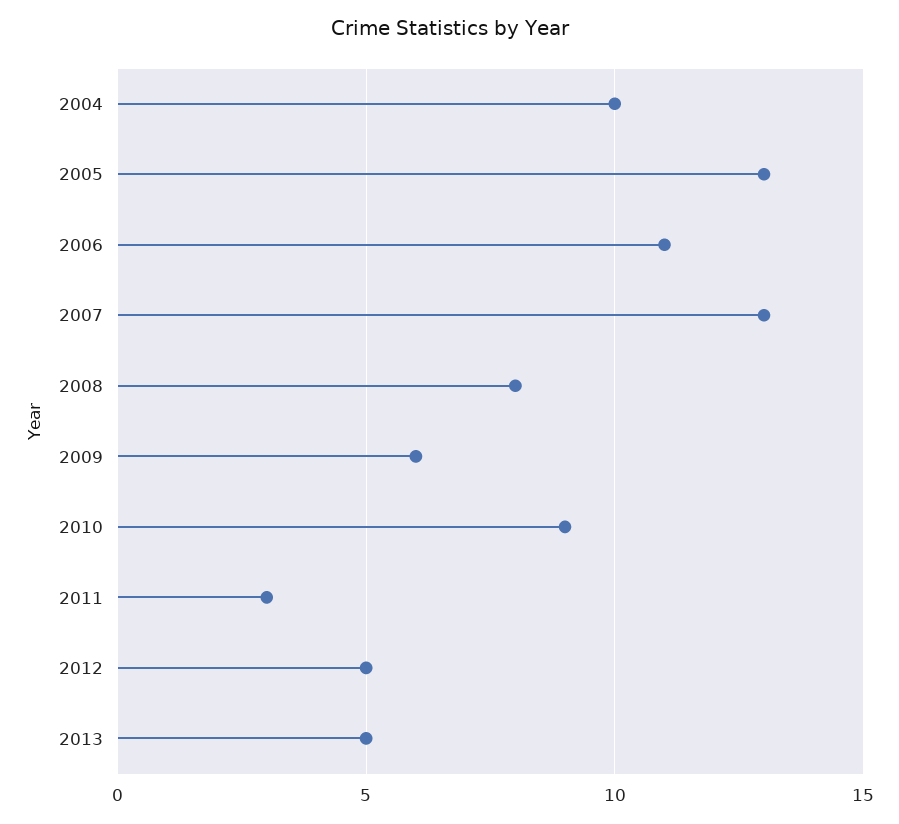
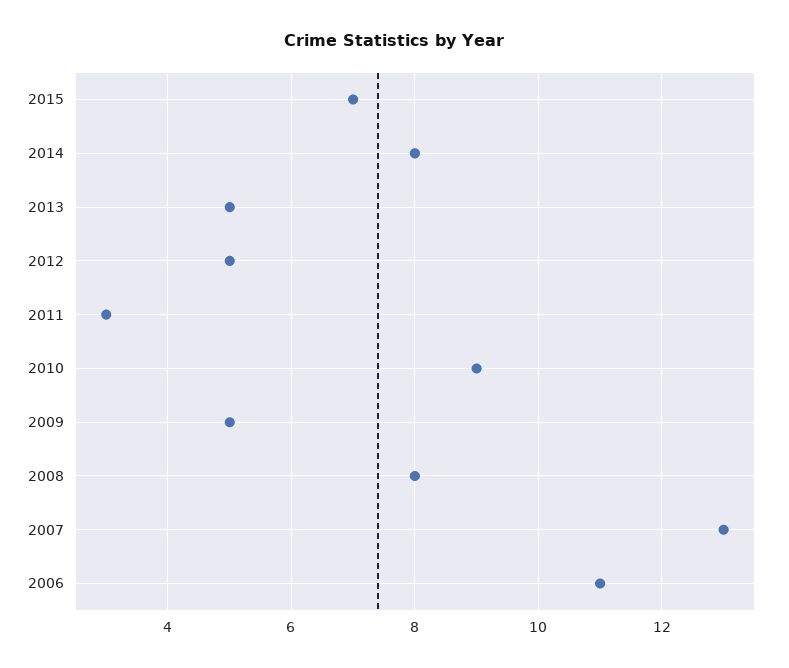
2004: 10 -> none
2005: 13 -> none
2009: 6 -> 5
2015: none -> 7
2014: none -> 8

